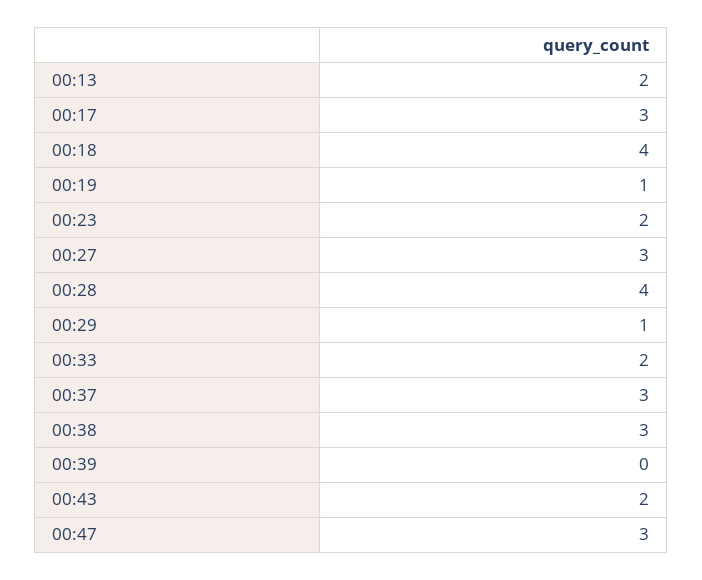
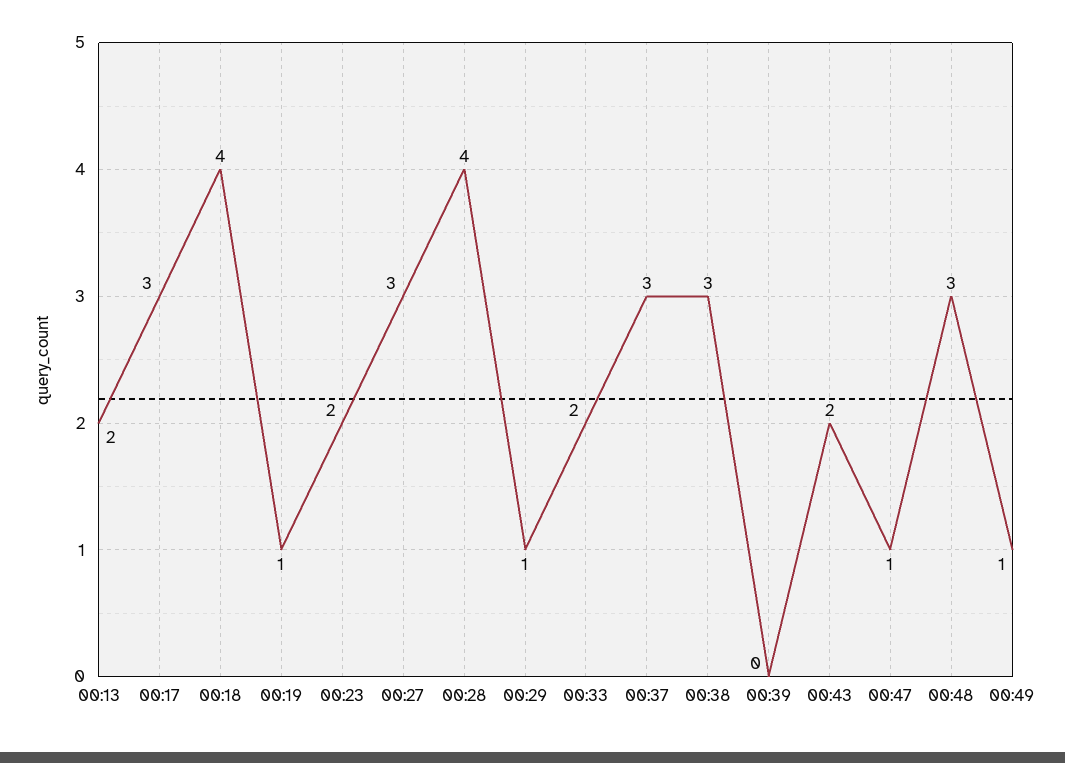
00:47: 3 -> 1
00:48: none -> 3
00:49: none -> 1

